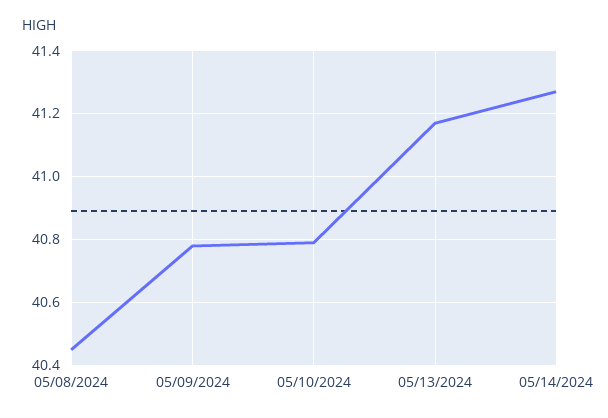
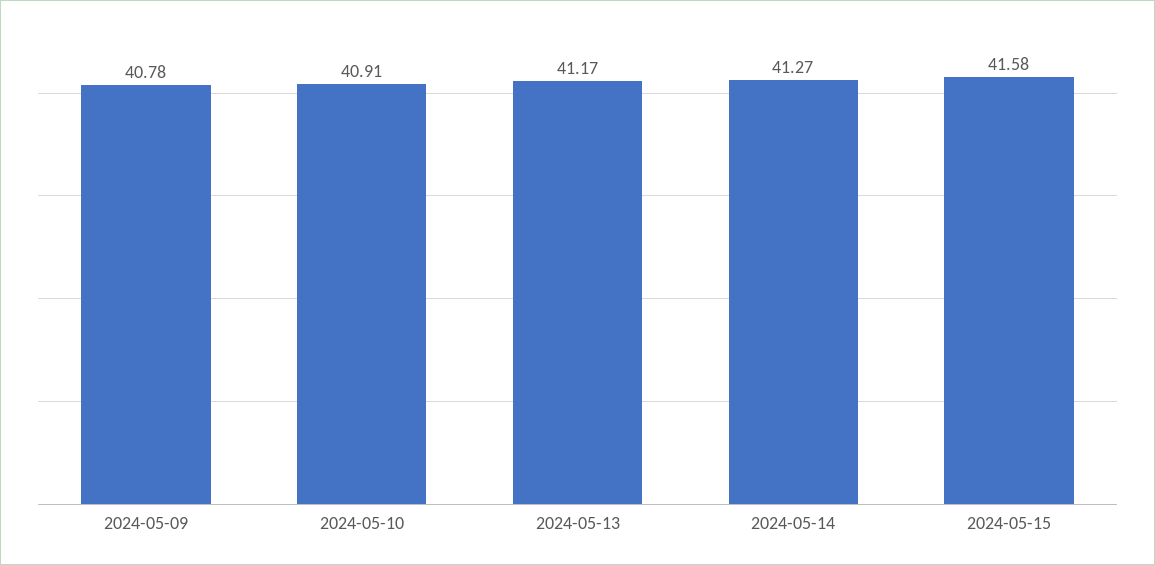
05/08/2024: 40.45 -> none
05/10/2024: 40.8 -> 40.91
2024-05-15: none -> 41.58

